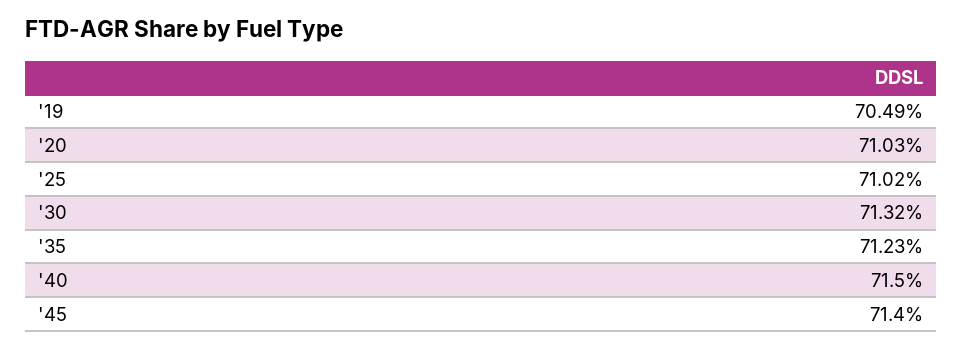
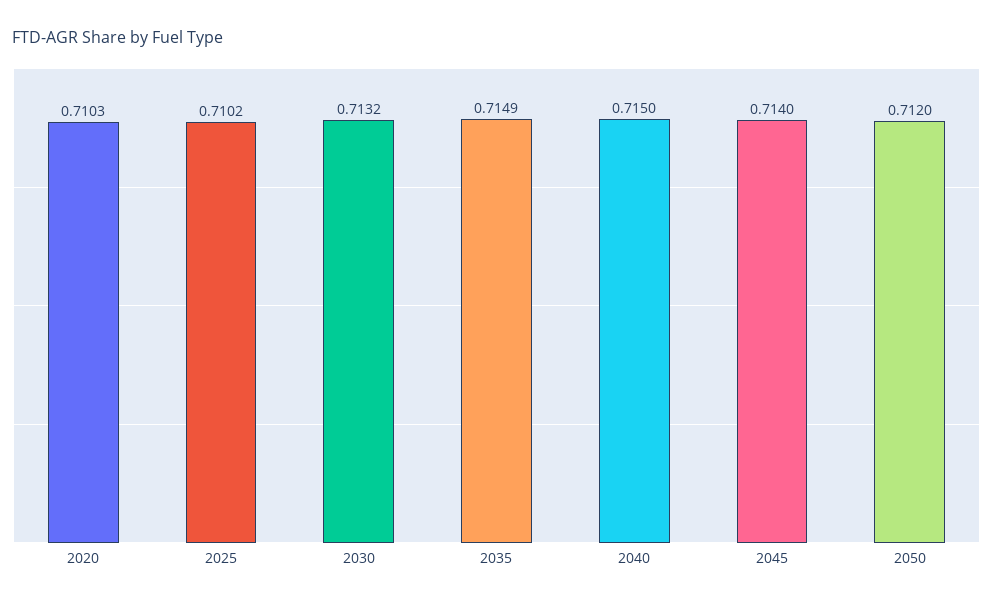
'19: 0.7049 -> none
'35: 0.7123 -> 0.7149
2050: none -> 0.712

